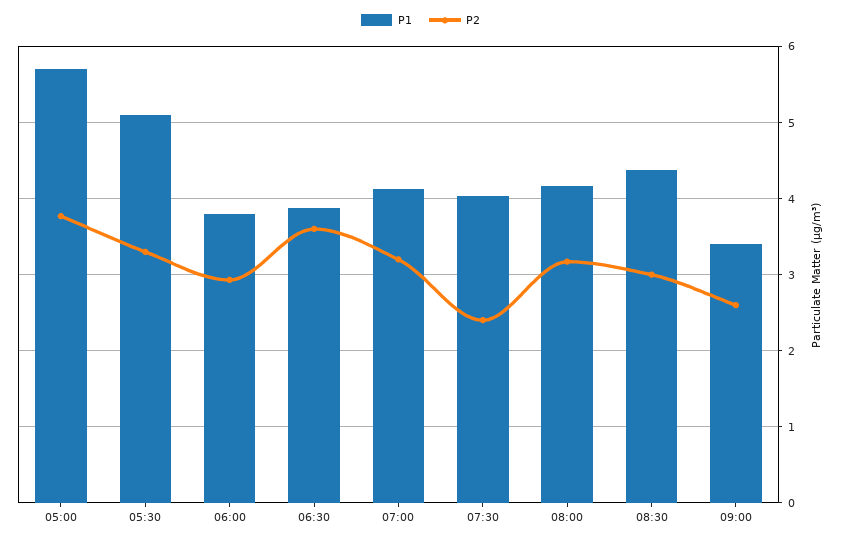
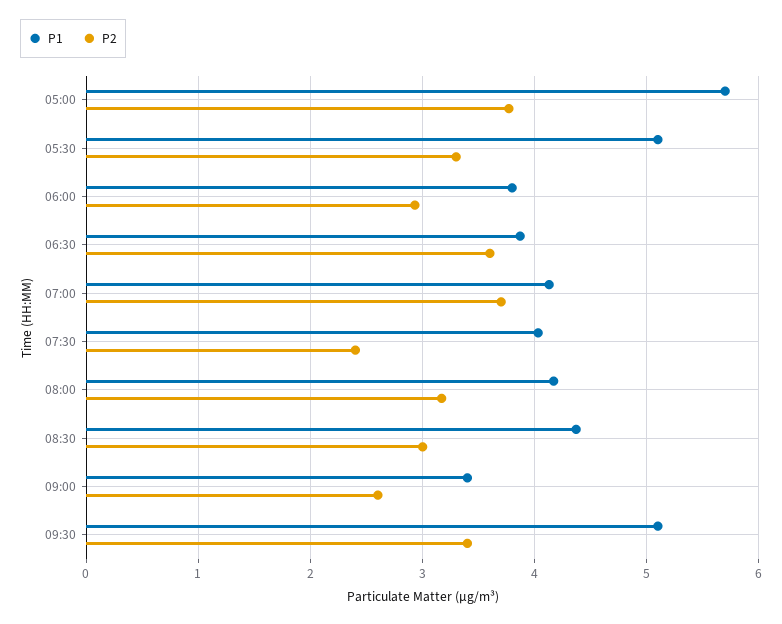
P2, 07:00: 3.2 -> 3.7
P1, 09:30: none -> 5.1
P2, 09:30: none -> 3.4

